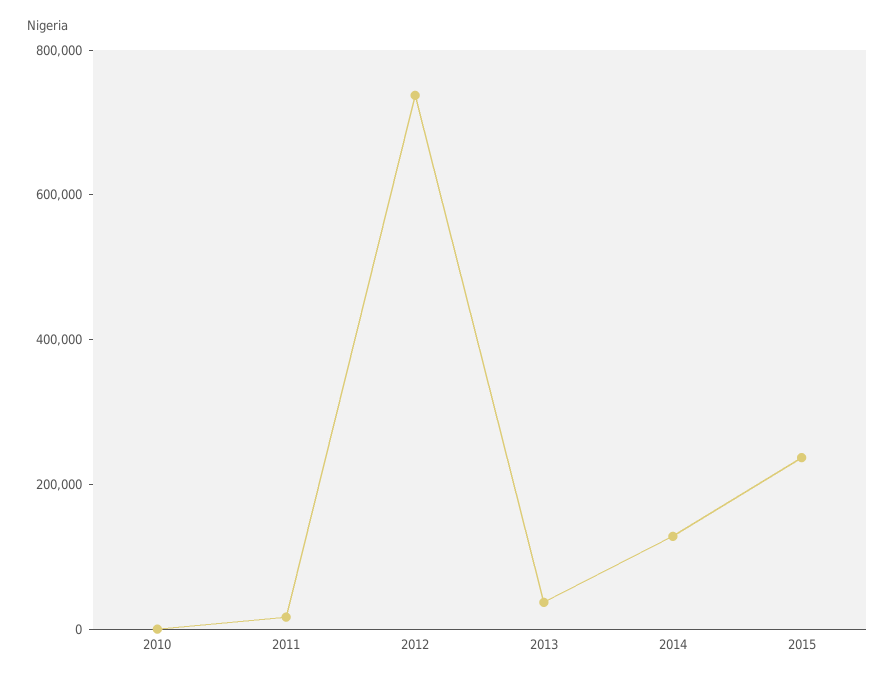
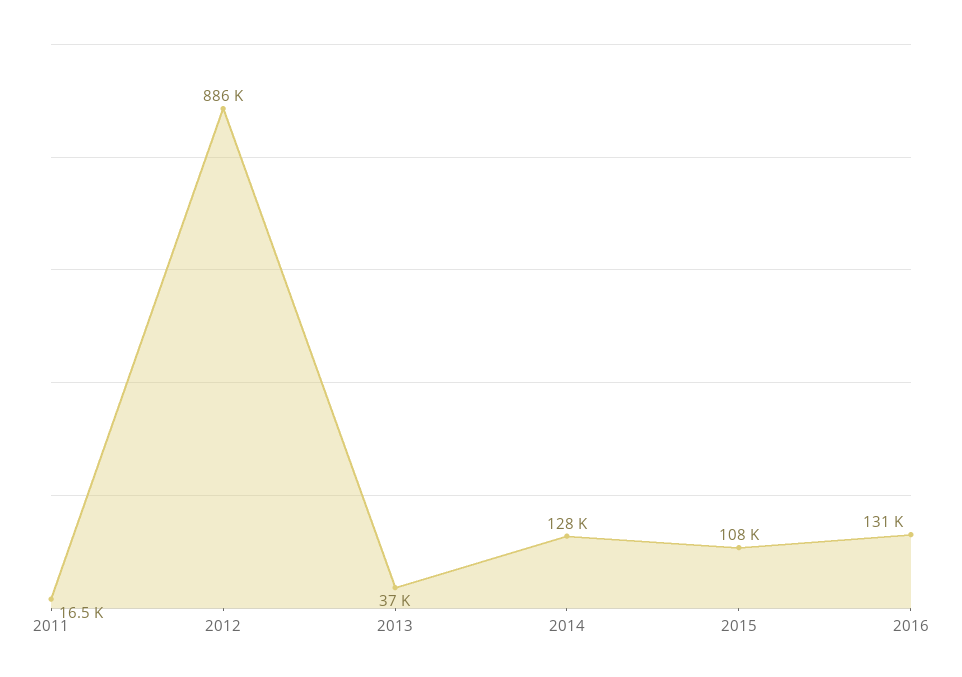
2010: 0 -> none
2012: 750000 -> 886000
2015: 250000 -> 108000
2016: none -> 131000

